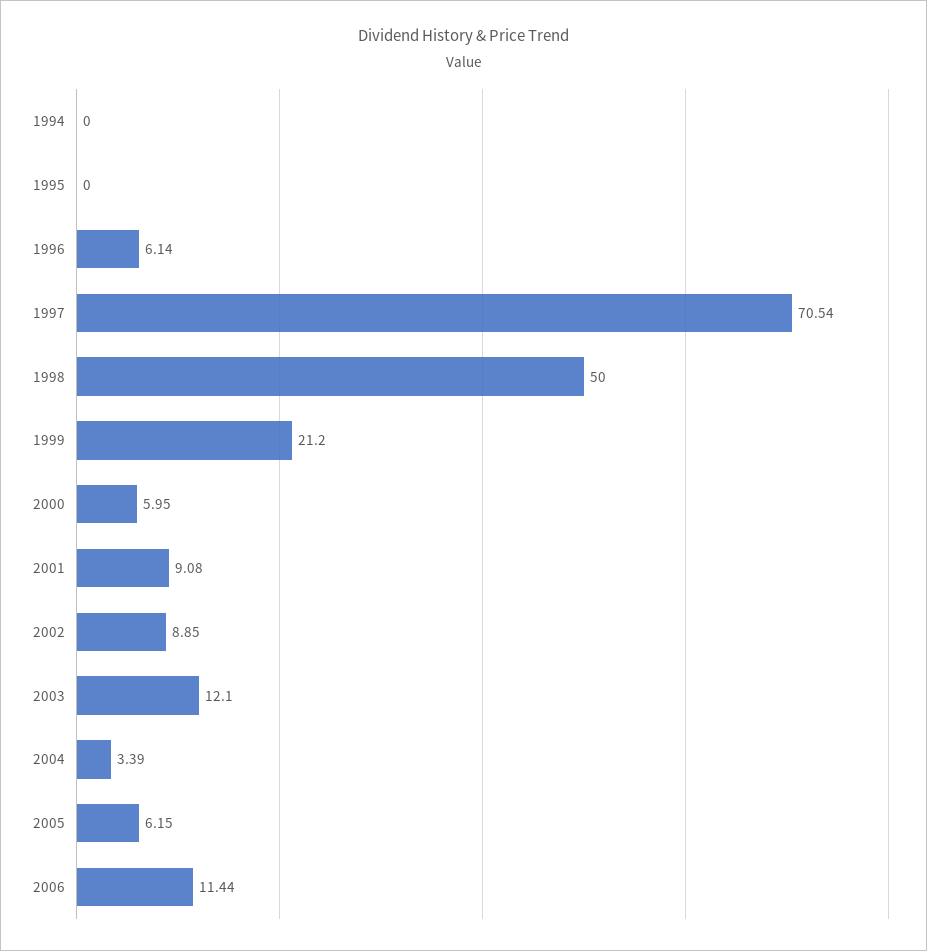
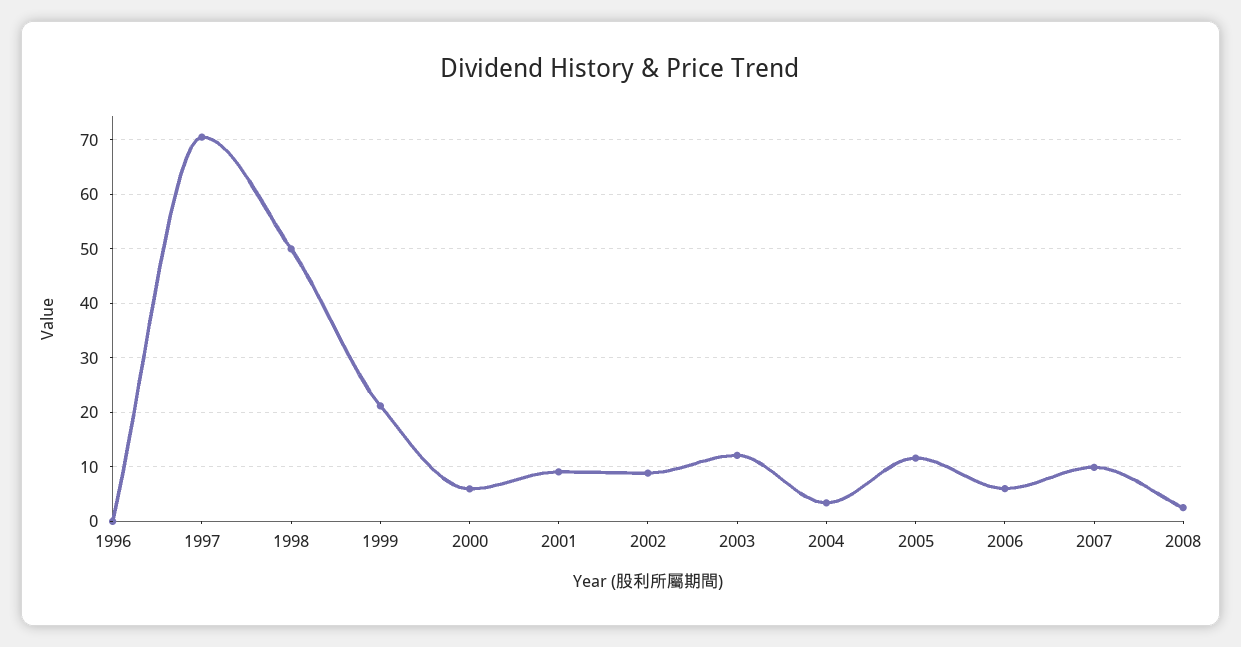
1994: 0 -> none
1995: 0 -> none
1996: 6.14 -> 0
2005: 6.15 -> 12
2006: 11.44 -> 6
2007: none -> 10
2008: none -> 2

